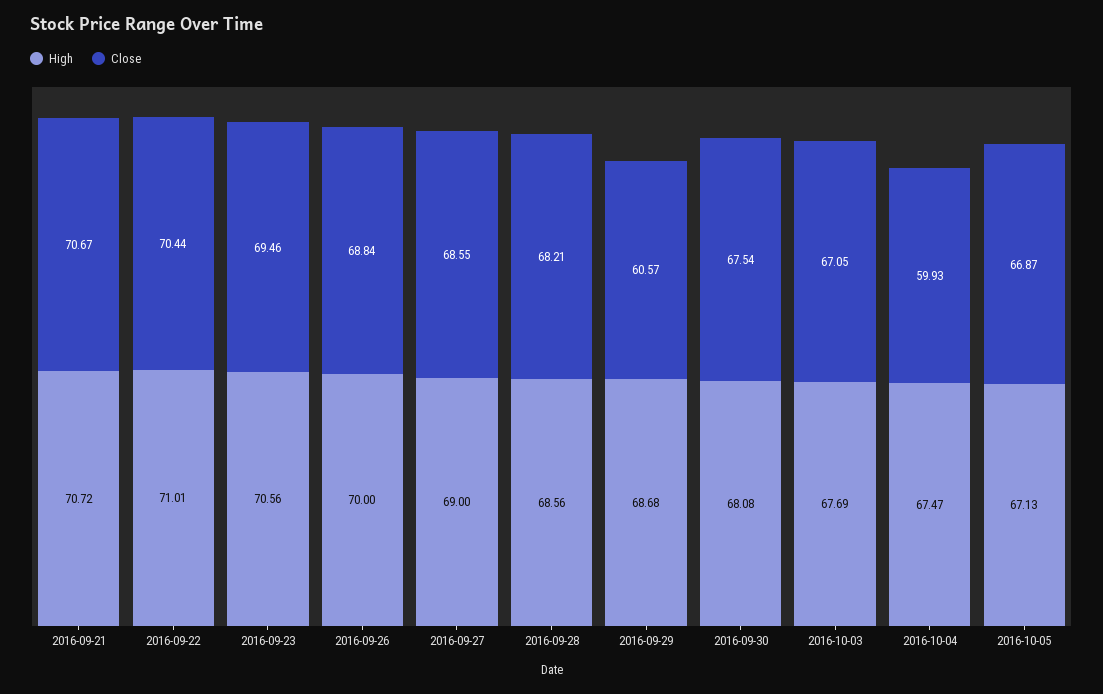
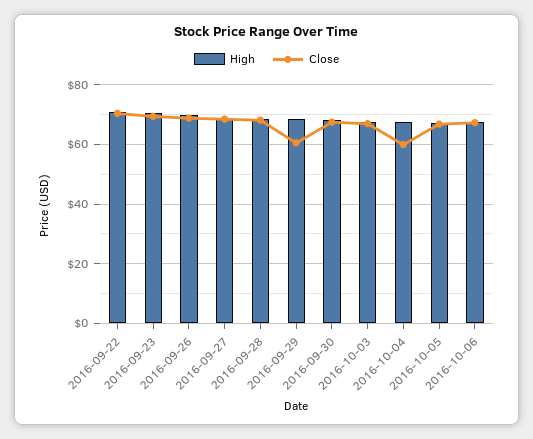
High, 2016-09-21: 70.72 -> none
Close, 2016-09-21: 70.67 -> none
High, 2016-10-06: none -> 67.5
Close, 2016-10-06: none -> 67.5

